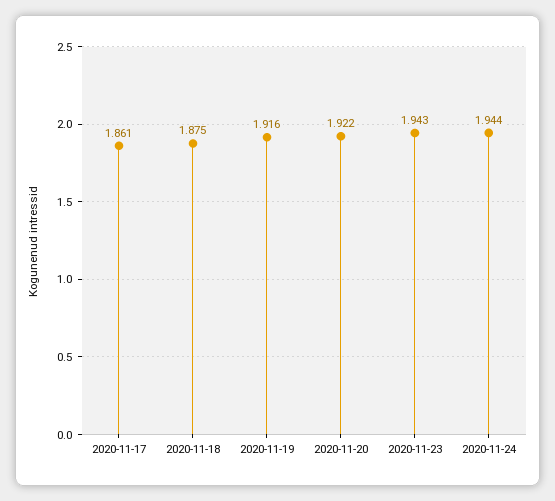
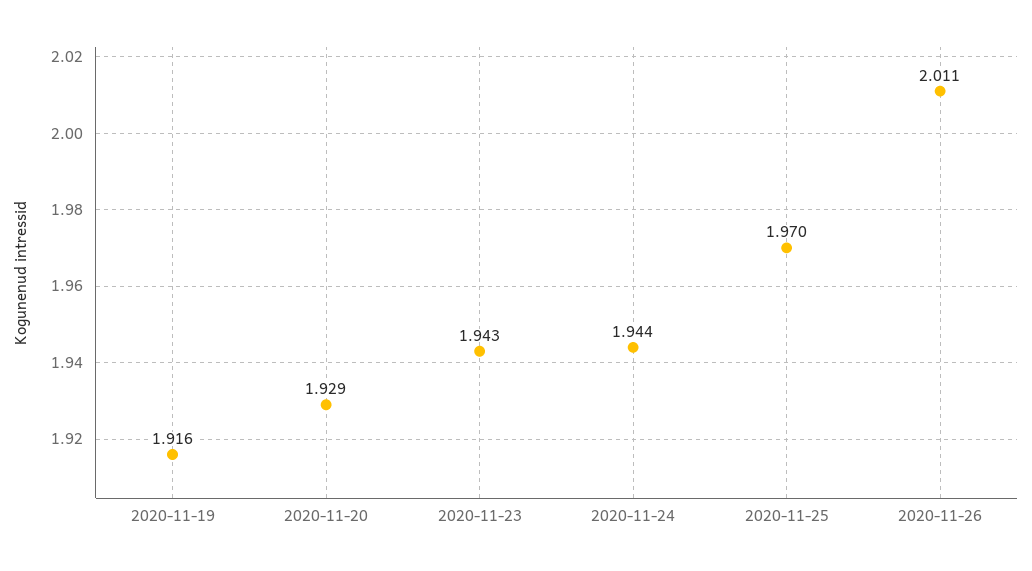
2020-11-17: 1.861 -> none
2020-11-18: 1.875 -> none
2020-11-20: 1.922 -> 1.929
2020-11-25: none -> 1.97
2020-11-26: none -> 2.011

